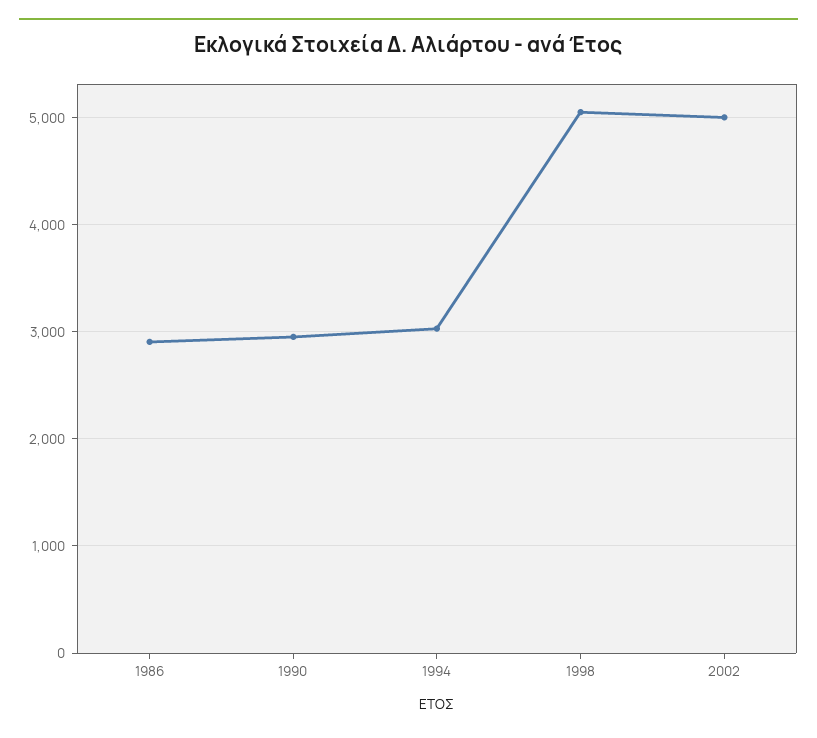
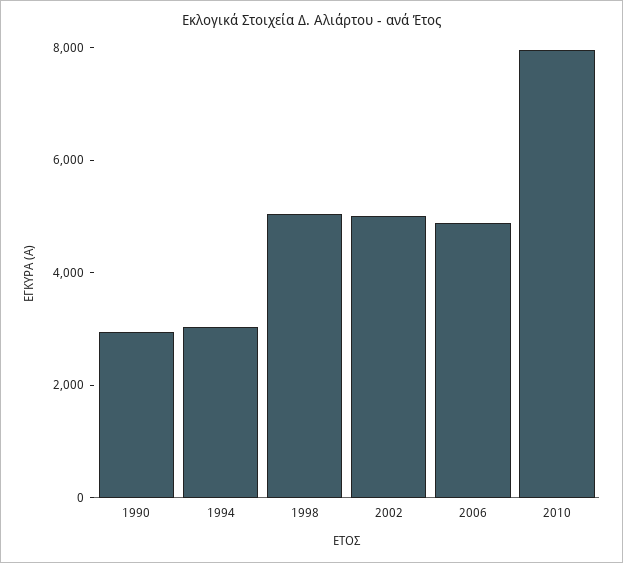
1986: 2900 -> none
2006: none -> 5000
2010: none -> 8000

